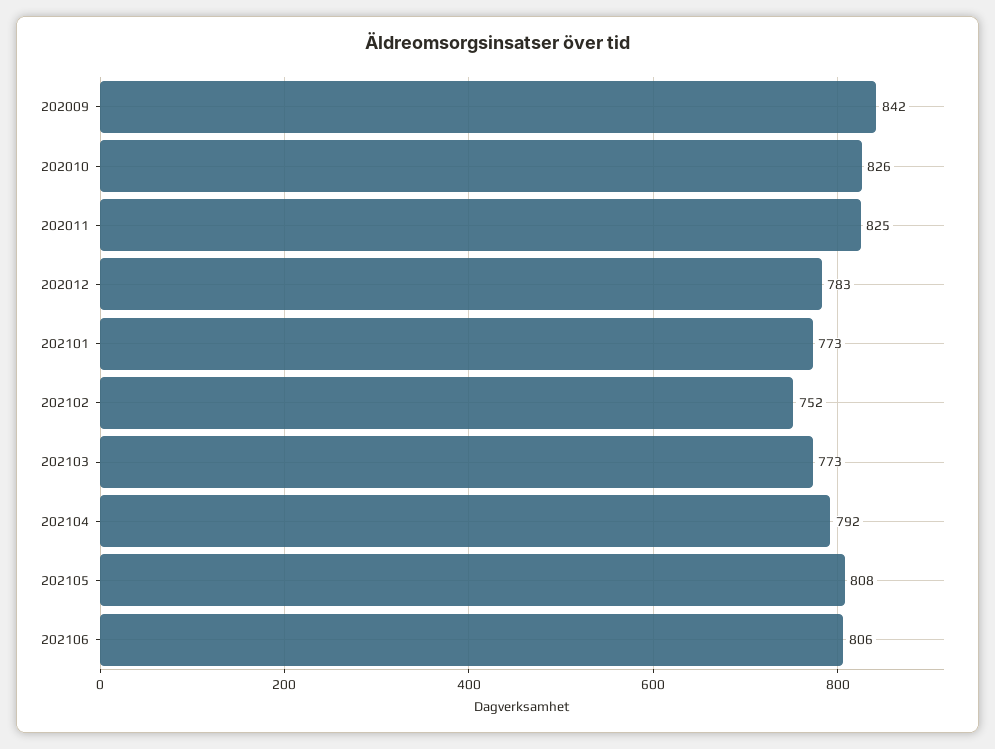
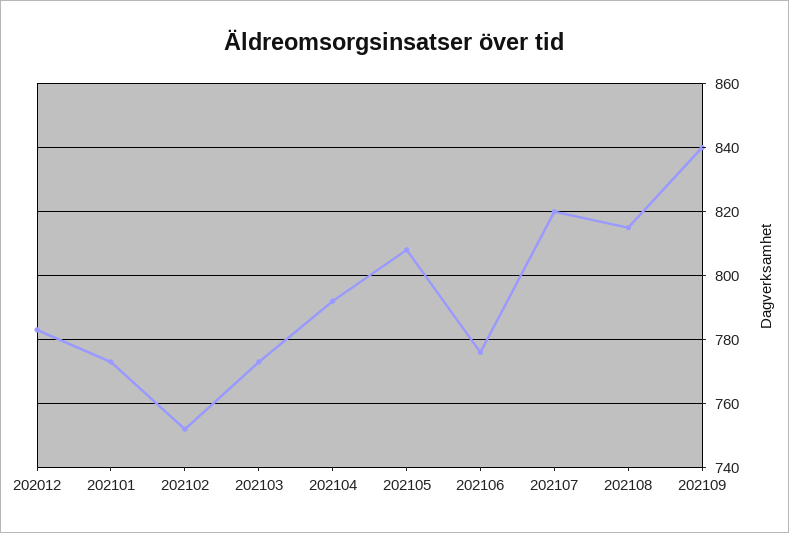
202009: 842 -> none
202010: 826 -> none
202011: 825 -> none
202106: 806 -> 775
202107: none -> 820
202108: none -> 815
202109: none -> 840

